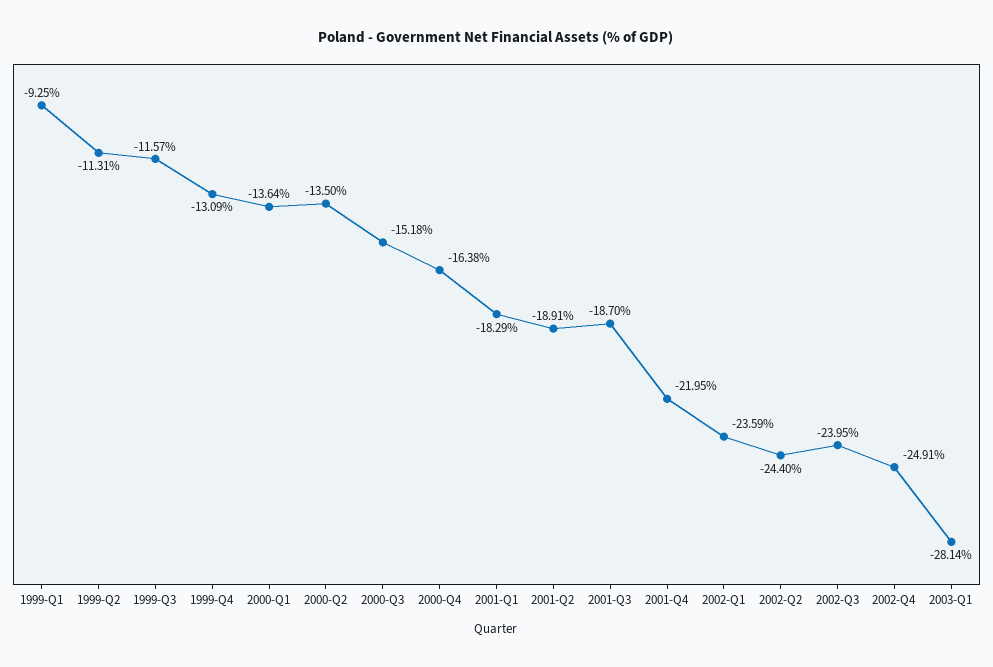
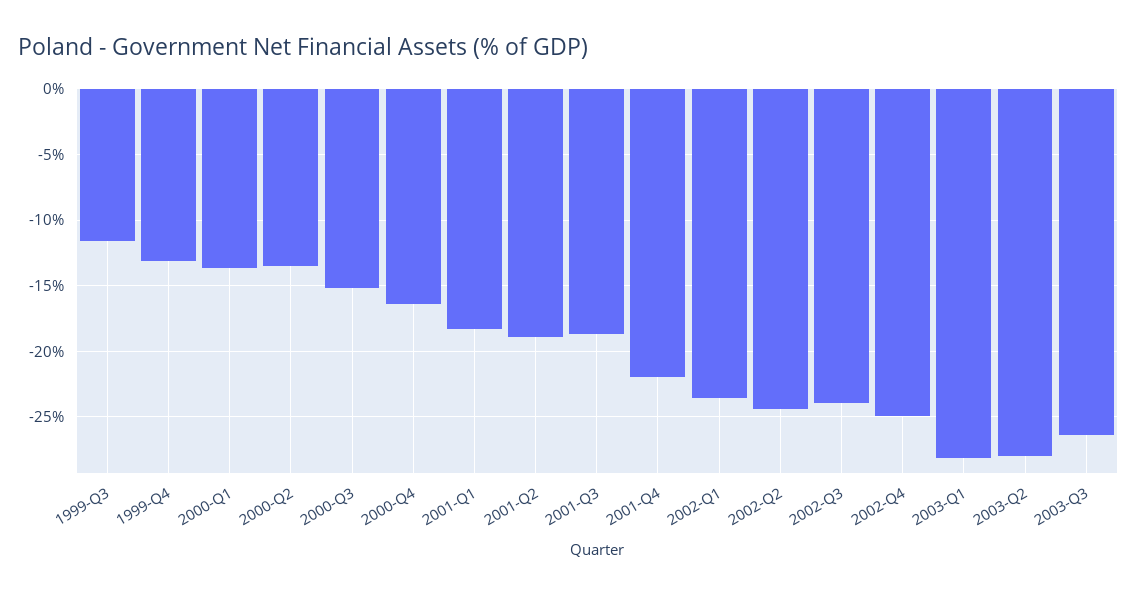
1999-Q1: -9.25 -> none
1999-Q2: -11.31 -> none
2003-Q2: none -> -28
2003-Q3: none -> -26.5

